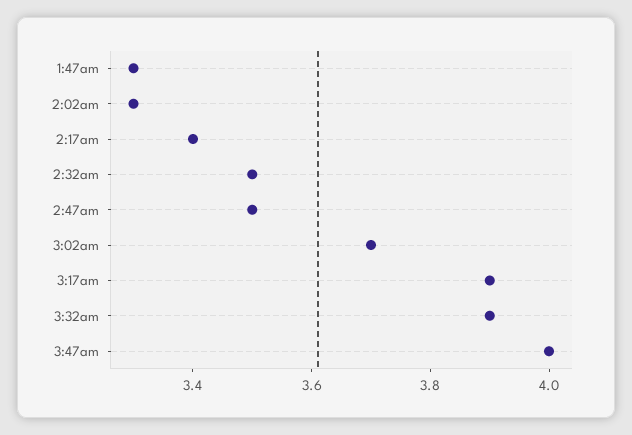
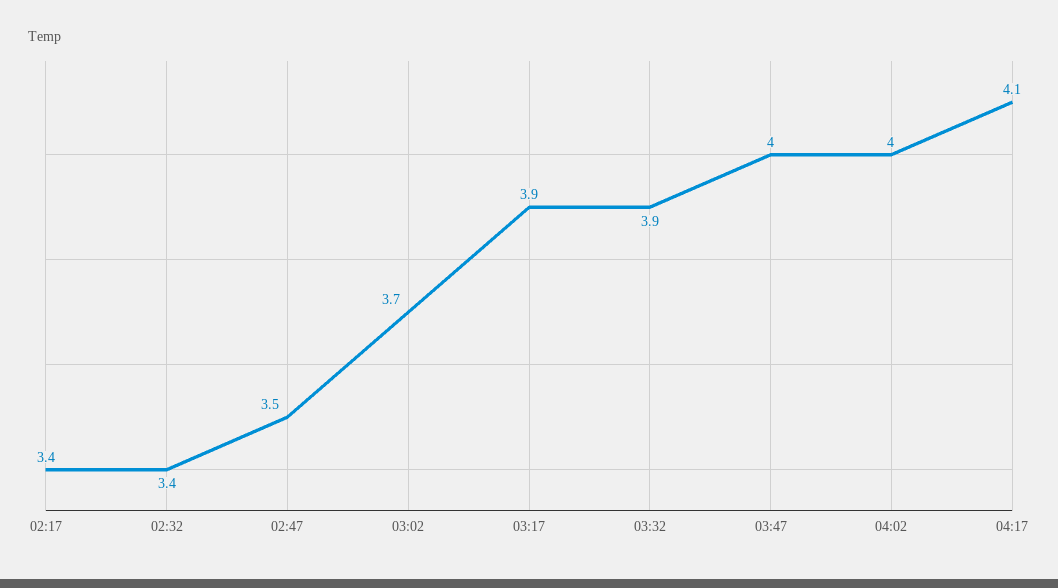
1:47am: 3.3 -> none
2:02am: 3.3 -> none
2:32am: 3.5 -> 3.4
04:02: none -> 4
04:17: none -> 4.1

